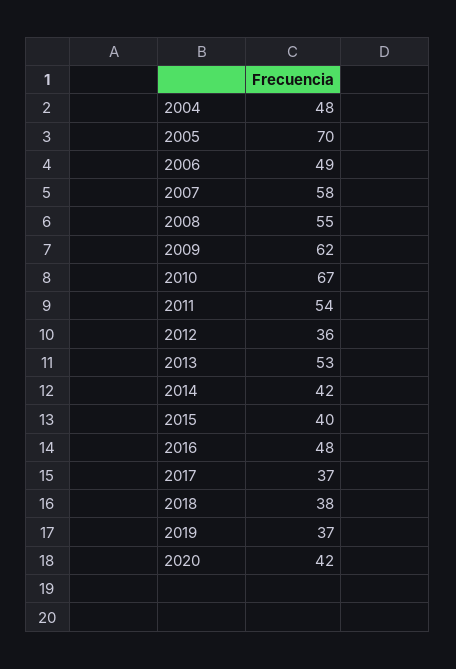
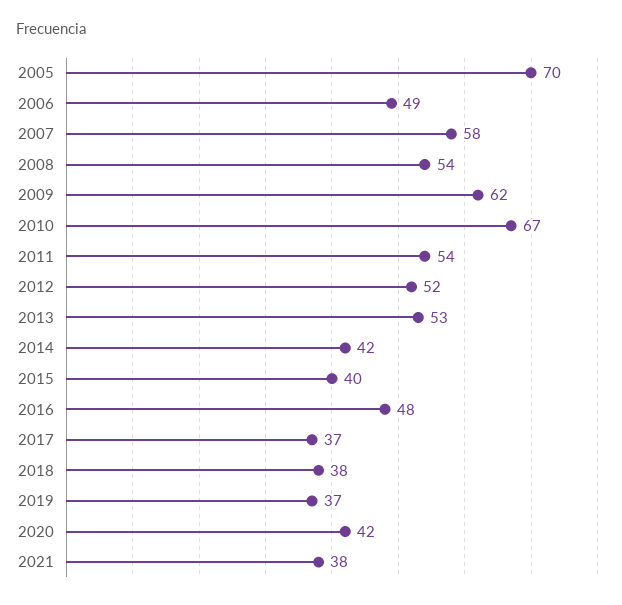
2004: 48 -> none
2008: 55 -> 54
2012: 36 -> 52
2021: none -> 38

